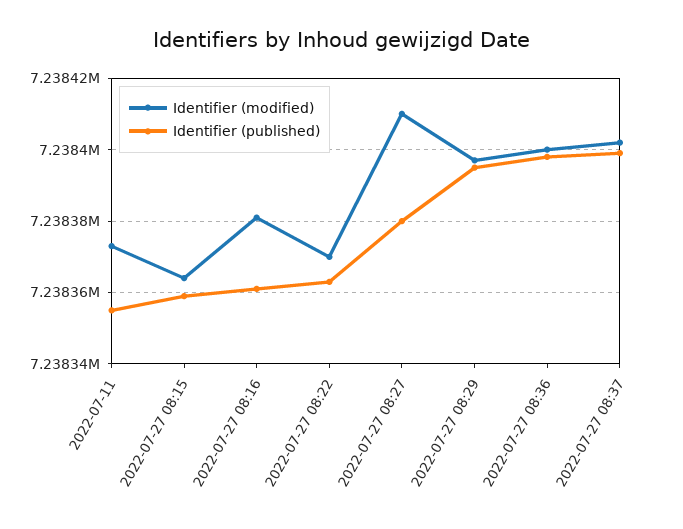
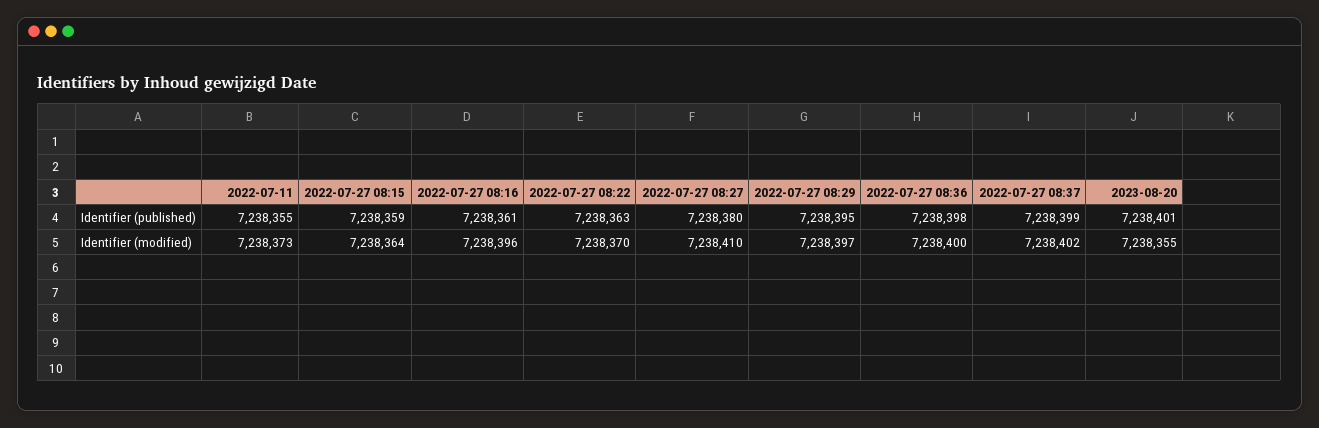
Identifier (modified), 2022-07-27 08:16: 7238380 -> 7238396
Identifier (published), 2023-08-20: none -> 7238401
Identifier (modified), 2023-08-20: none -> 7238355

